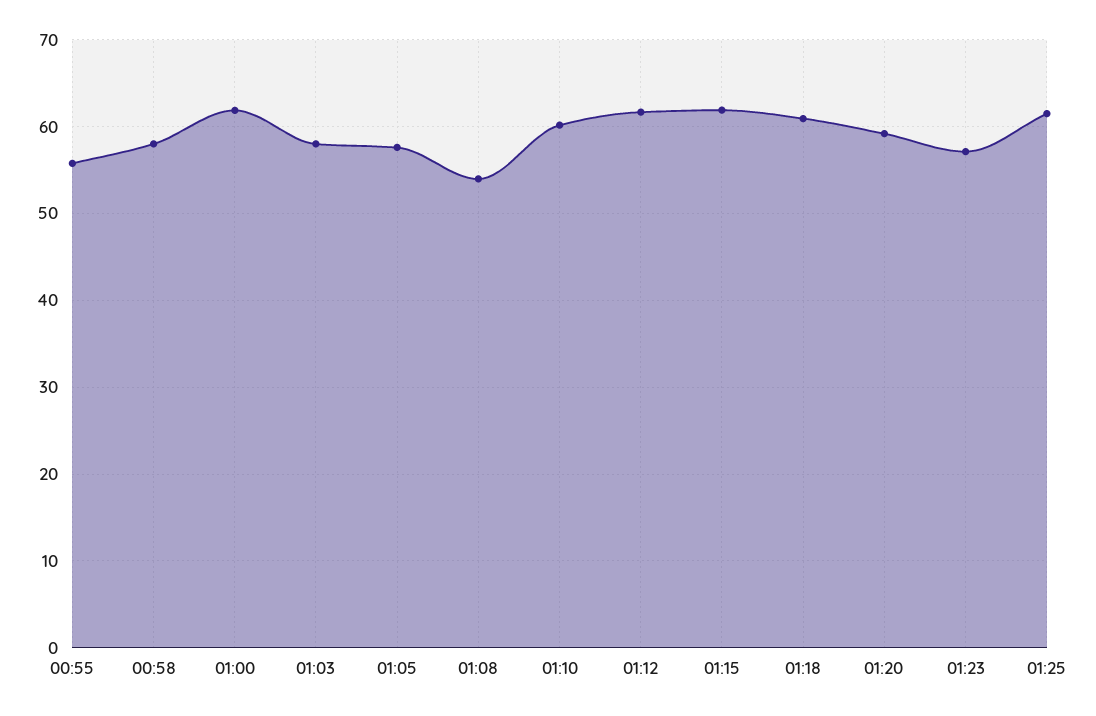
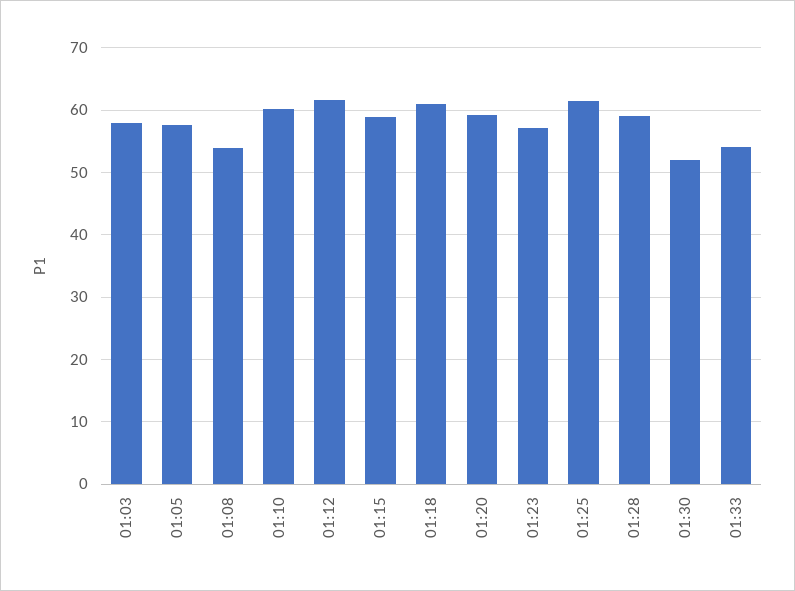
00:55: 56 -> none
00:58: 58 -> none
01:00: 62 -> none
01:15: 62 -> 59
01:28: none -> 59
01:30: none -> 52
01:33: none -> 54

